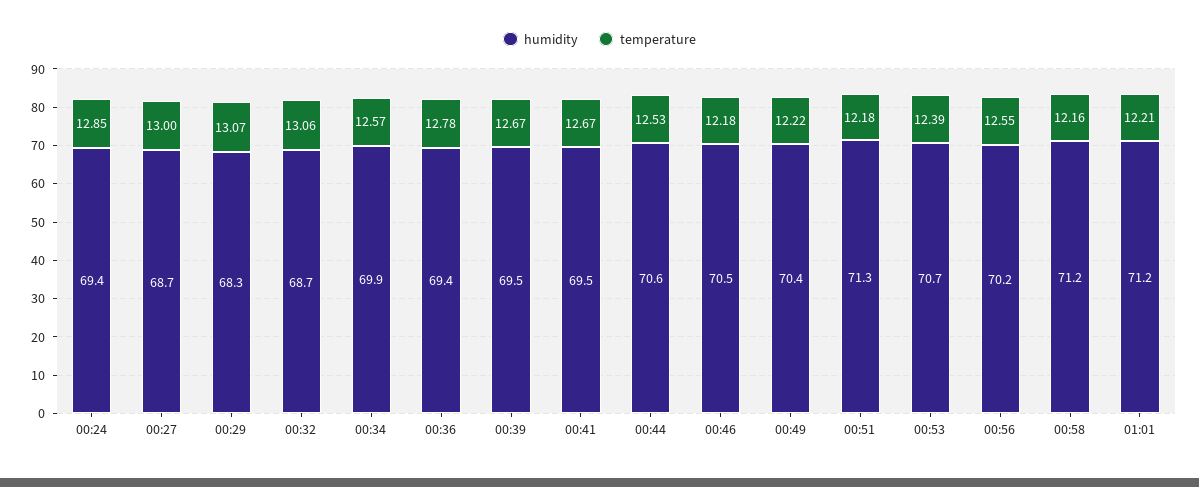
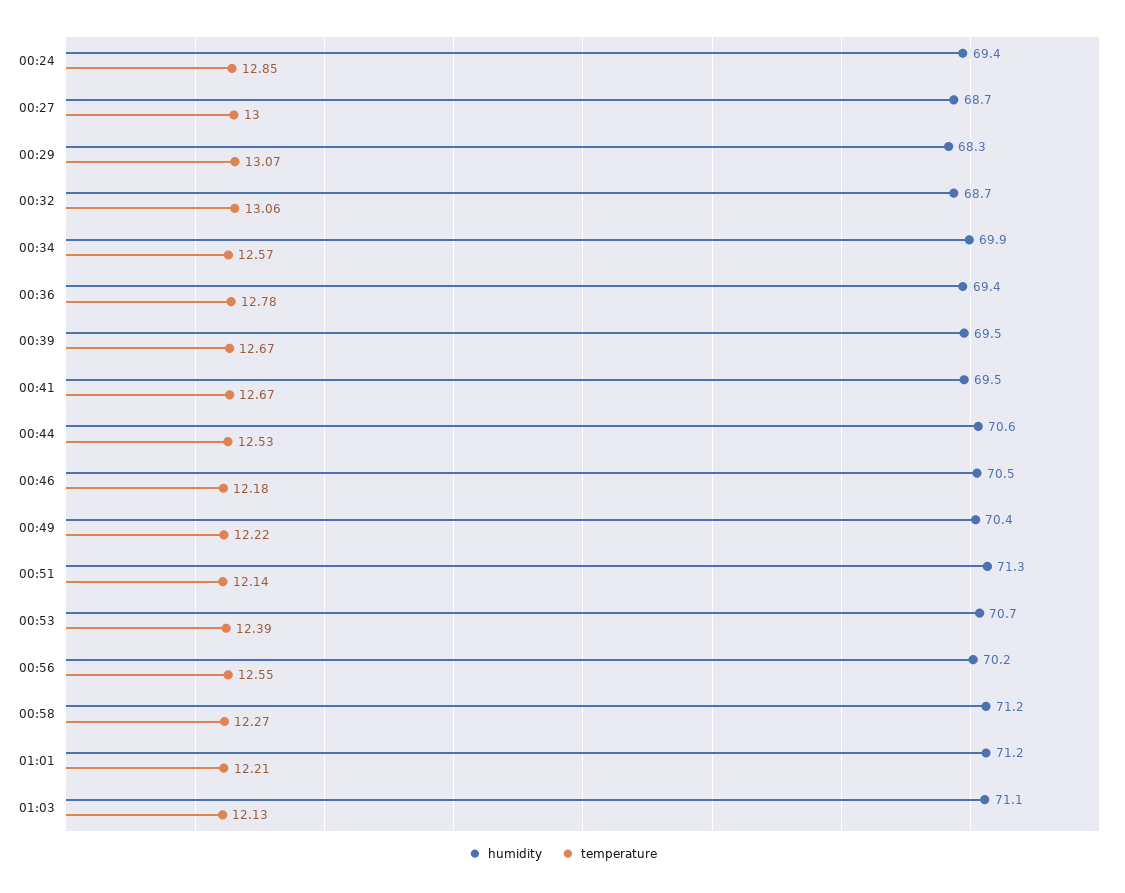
temperature, 00:51: 12.18 -> 12.14
temperature, 00:58: 12.16 -> 12.27
humidity, 01:03: none -> 71.1
temperature, 01:03: none -> 12.13

